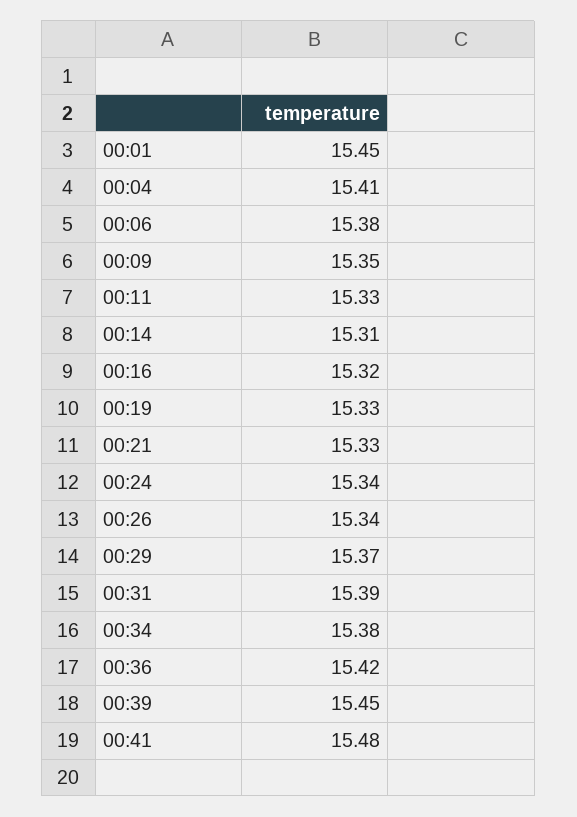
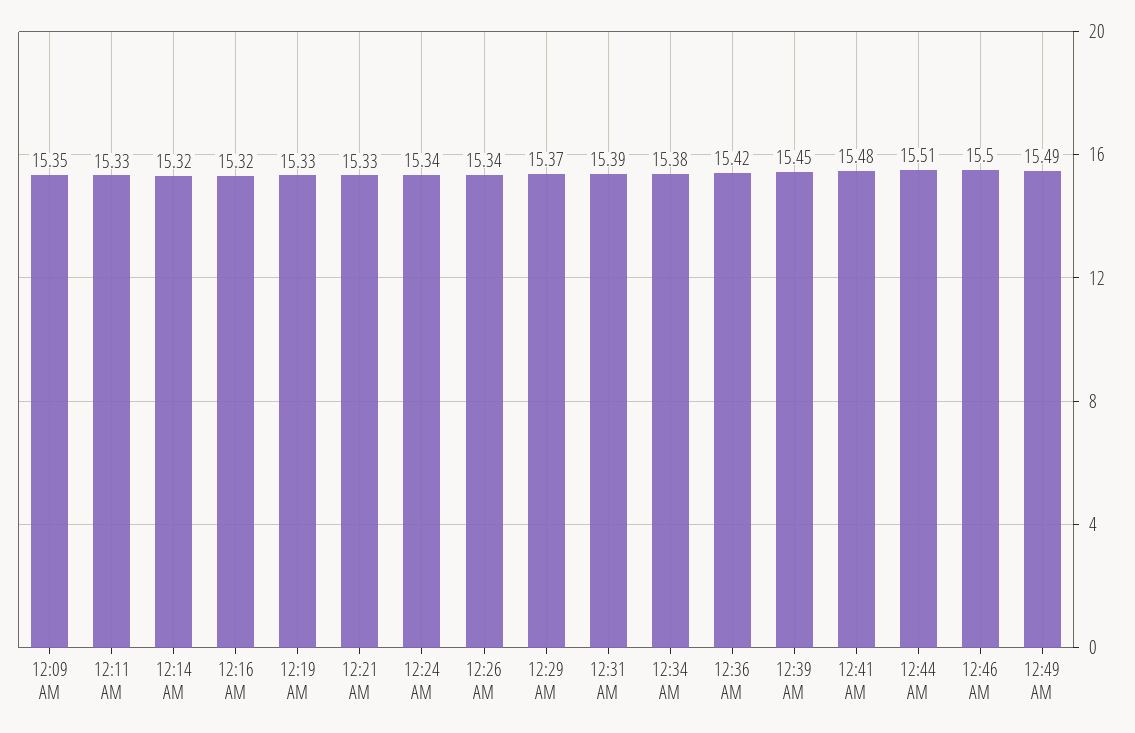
00:01: 15.45 -> none
00:04: 15.41 -> none
00:06: 15.38 -> none
00:14: 15.31 -> 15.32
12:44 AM: none -> 15.51
12:46 AM: none -> 15.5
12:49 AM: none -> 15.49

